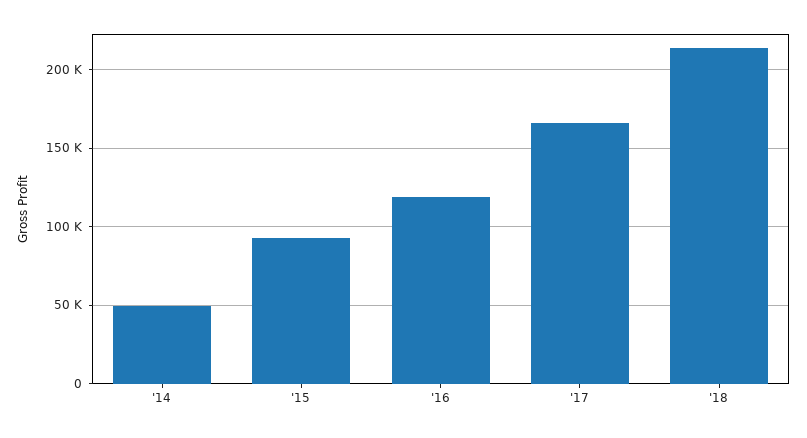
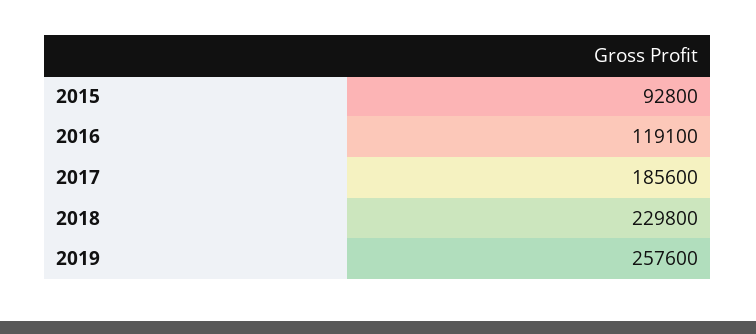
'14: 50000 -> none
'17: 165000 -> 185600
'18: 215000 -> 229800
2019: none -> 257600

